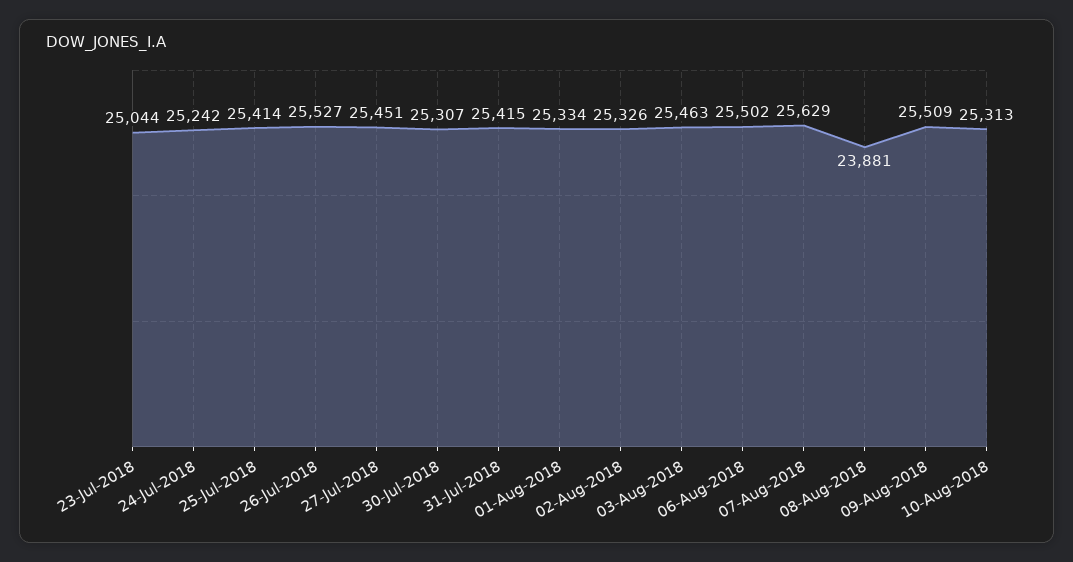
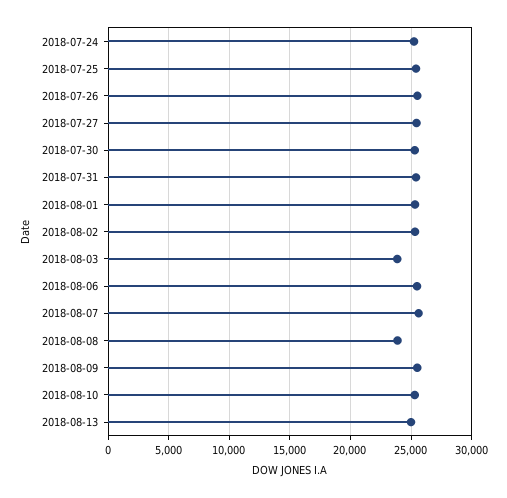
23-Jul-2018: 25044 -> none
03-Aug-2018: 25463 -> 24000
2018-08-13: none -> 25000

